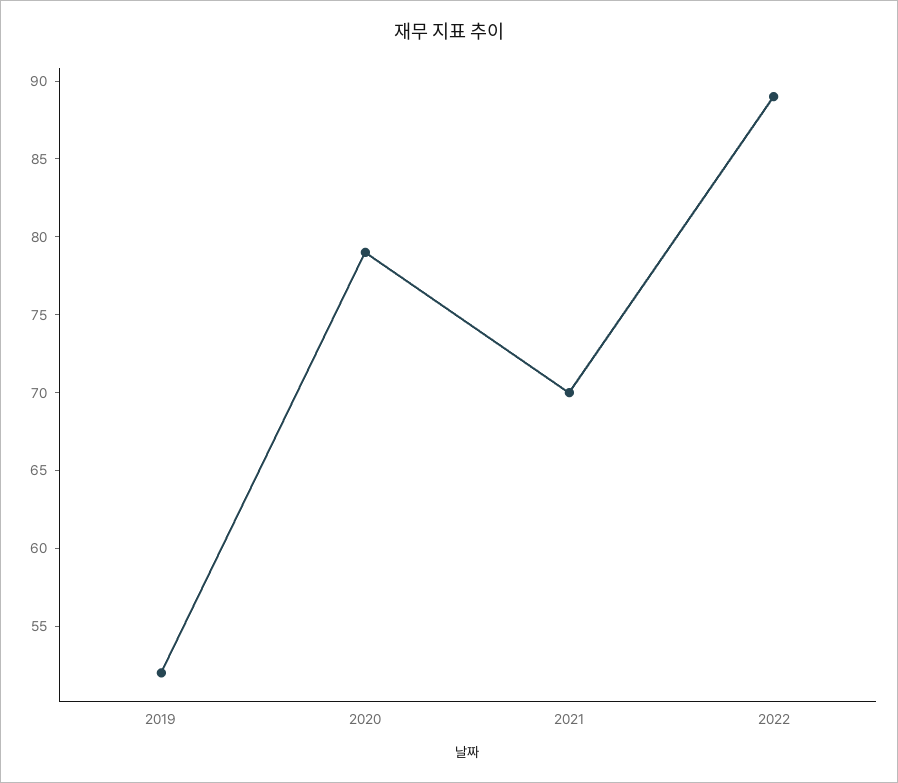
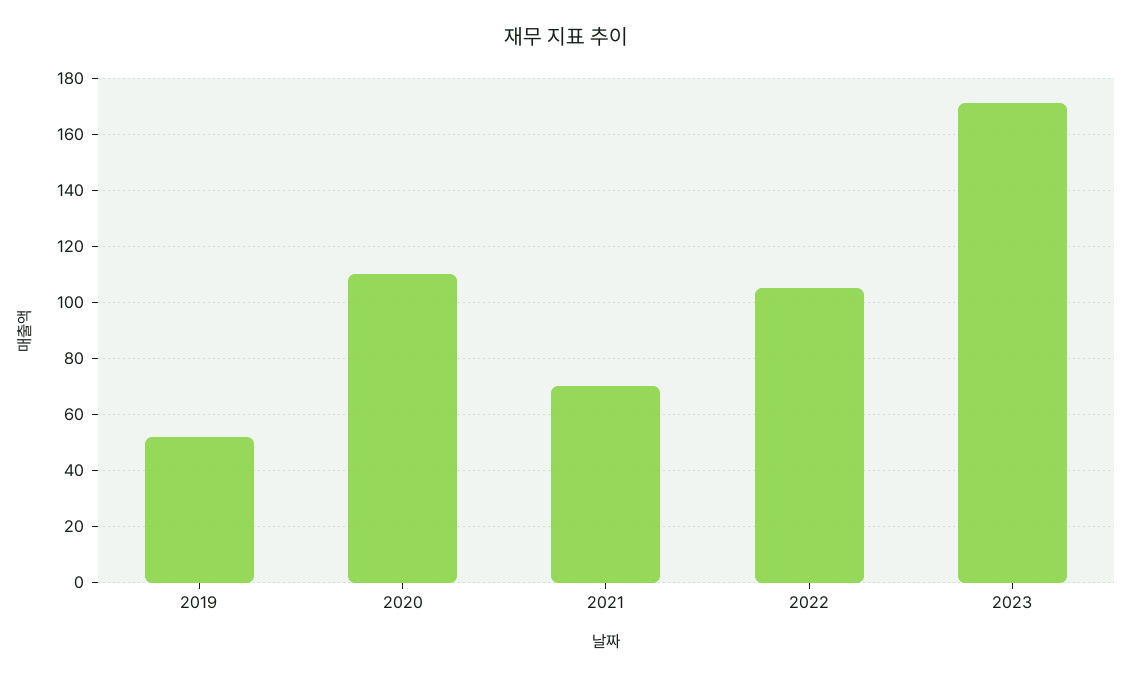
2020: 79 -> 110
2022: 89 -> 105
2023: none -> 170

